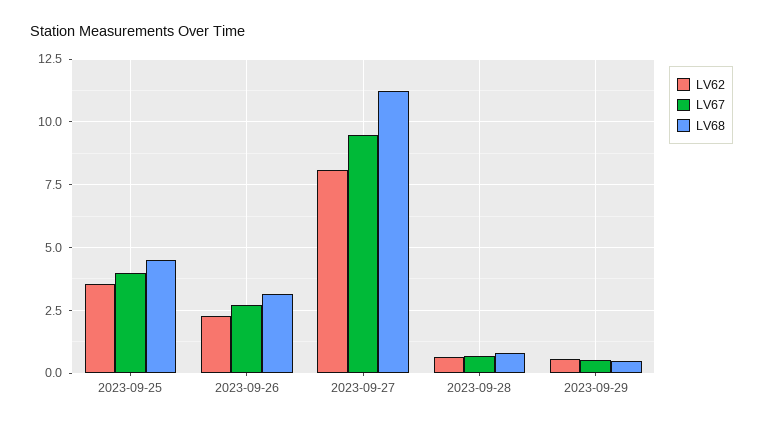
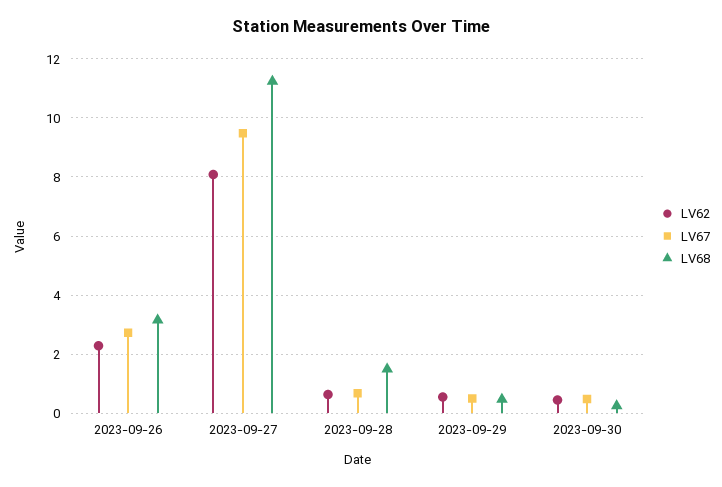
LV62, 2023-09-25: 3.5 -> none
LV67, 2023-09-25: 4 -> none
LV68, 2023-09-25: 4.5 -> none
LV68, 2023-09-28: 0.75 -> 1.5
LV62, 2023-09-30: none -> 0.5
LV67, 2023-09-30: none -> 0.5
LV68, 2023-09-30: none -> 0.25

